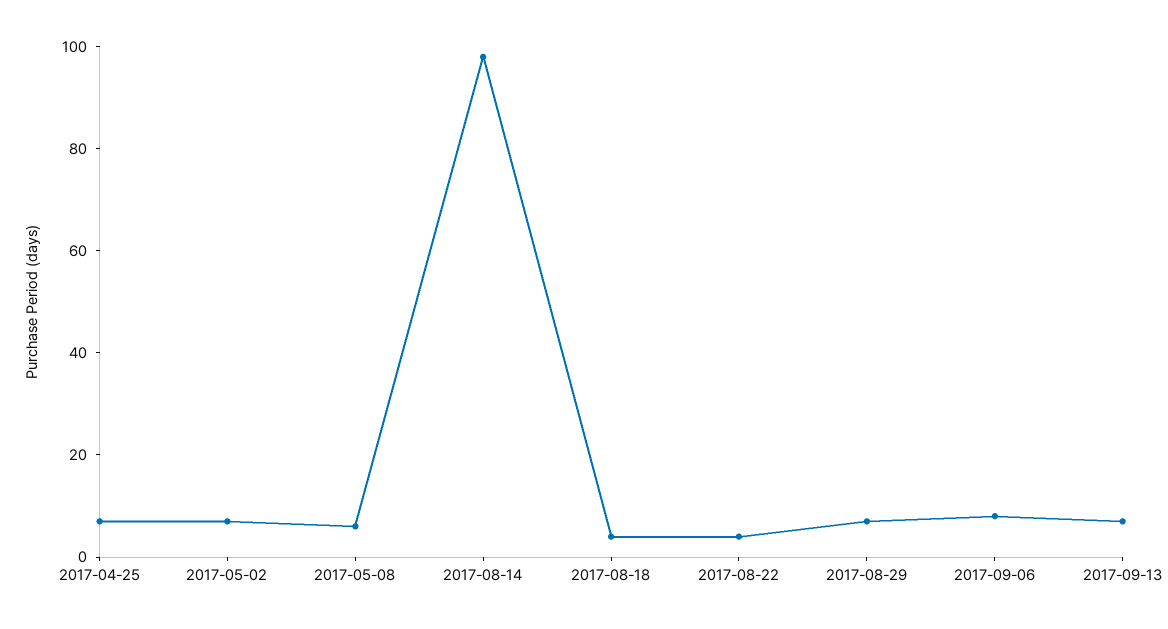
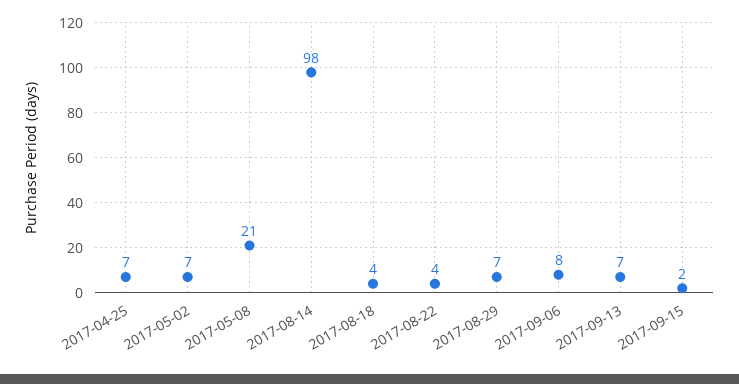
2017-05-08: 5 -> 21
2017-09-15: none -> 2

